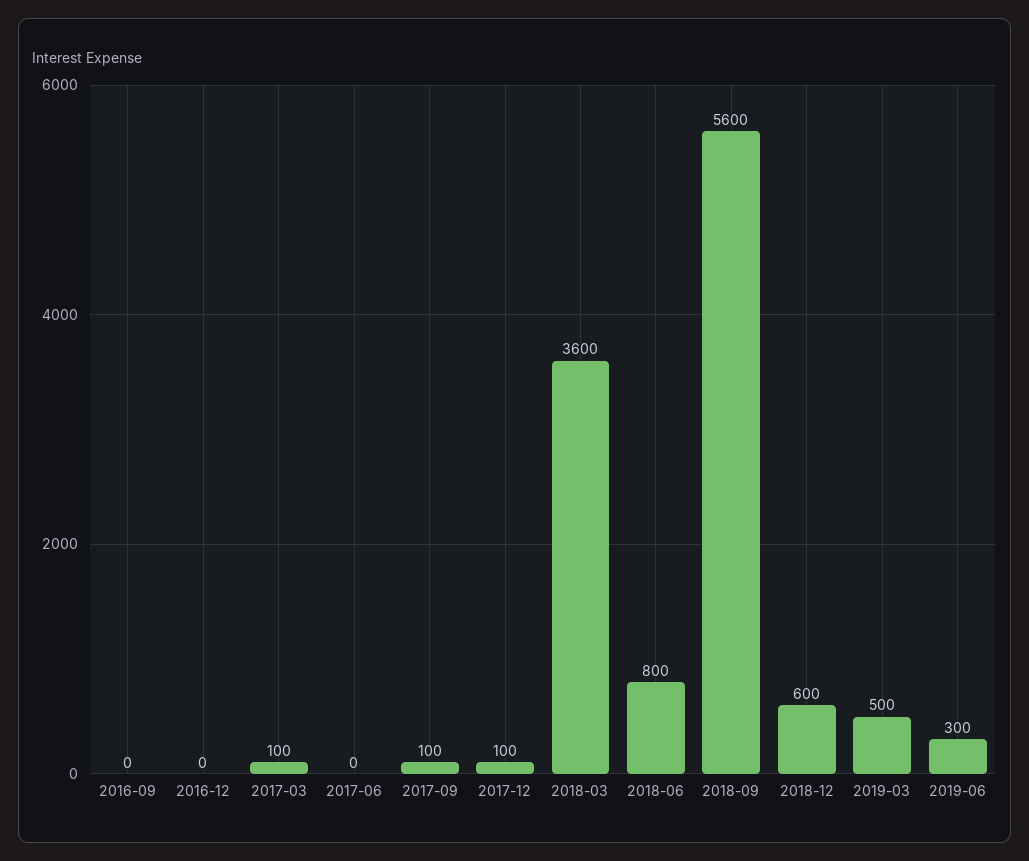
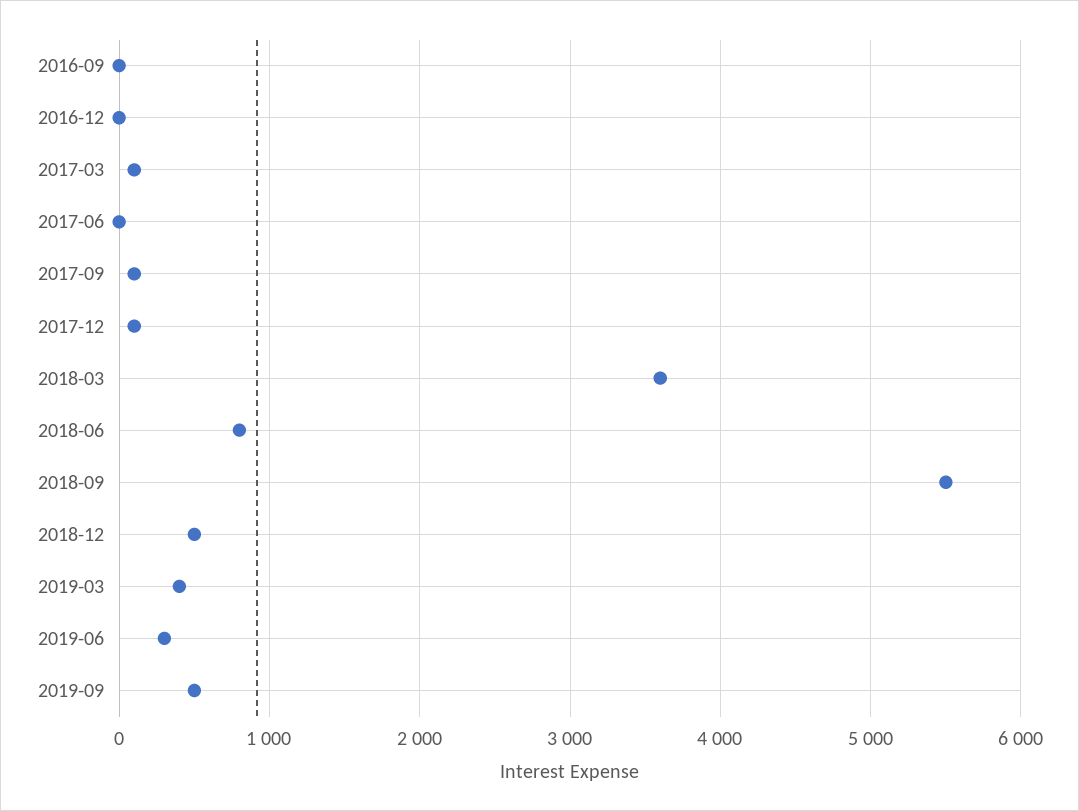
2018-09: 5600 -> 5500
2018-12: 600 -> 500
2019-03: 500 -> 400
2019-09: none -> 500

